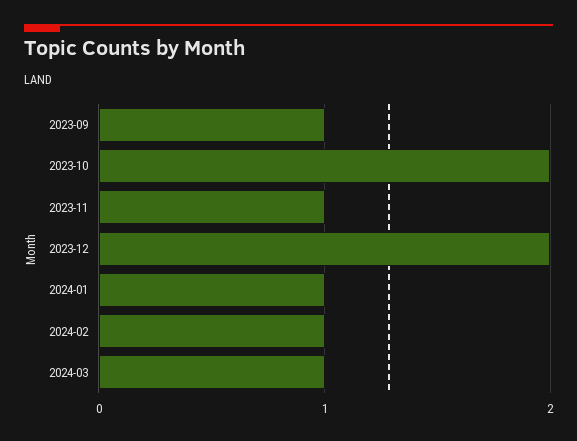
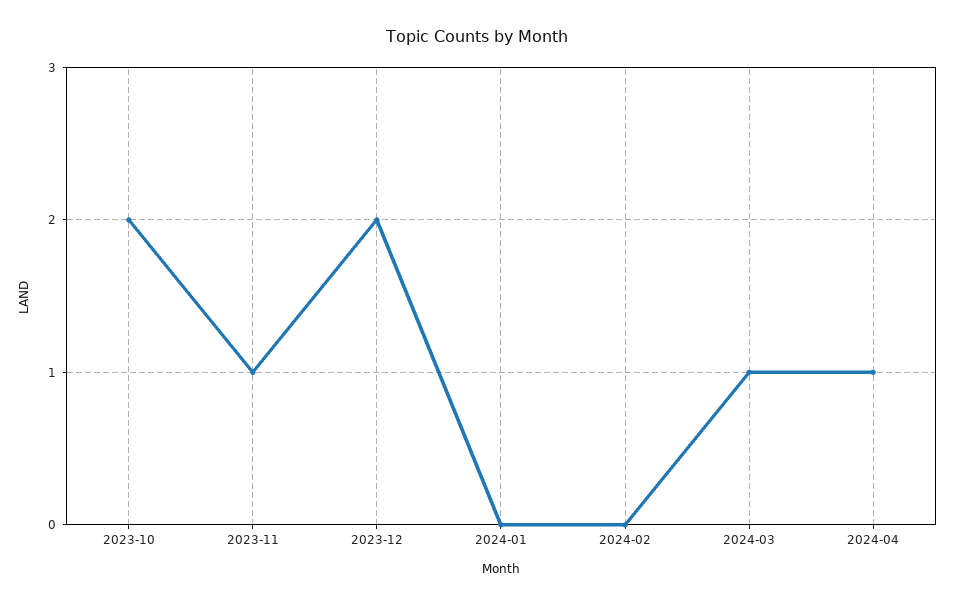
2023-09: 1 -> none
2024-01: 1 -> 0
2024-02: 1 -> 0
2024-04: none -> 1

